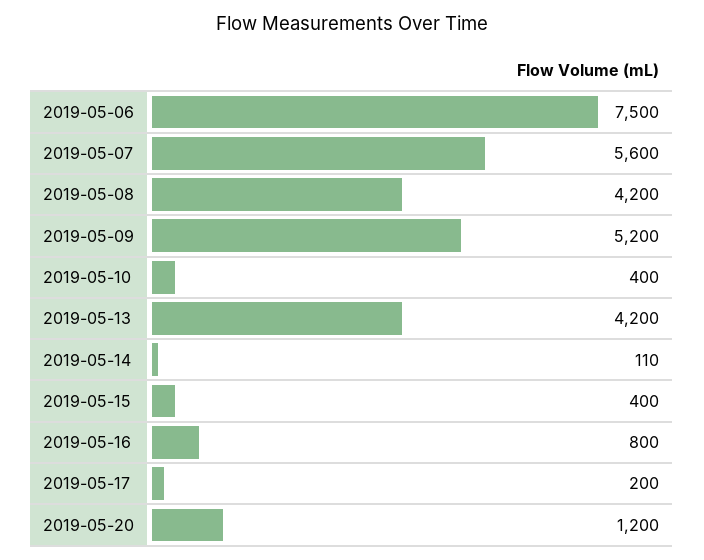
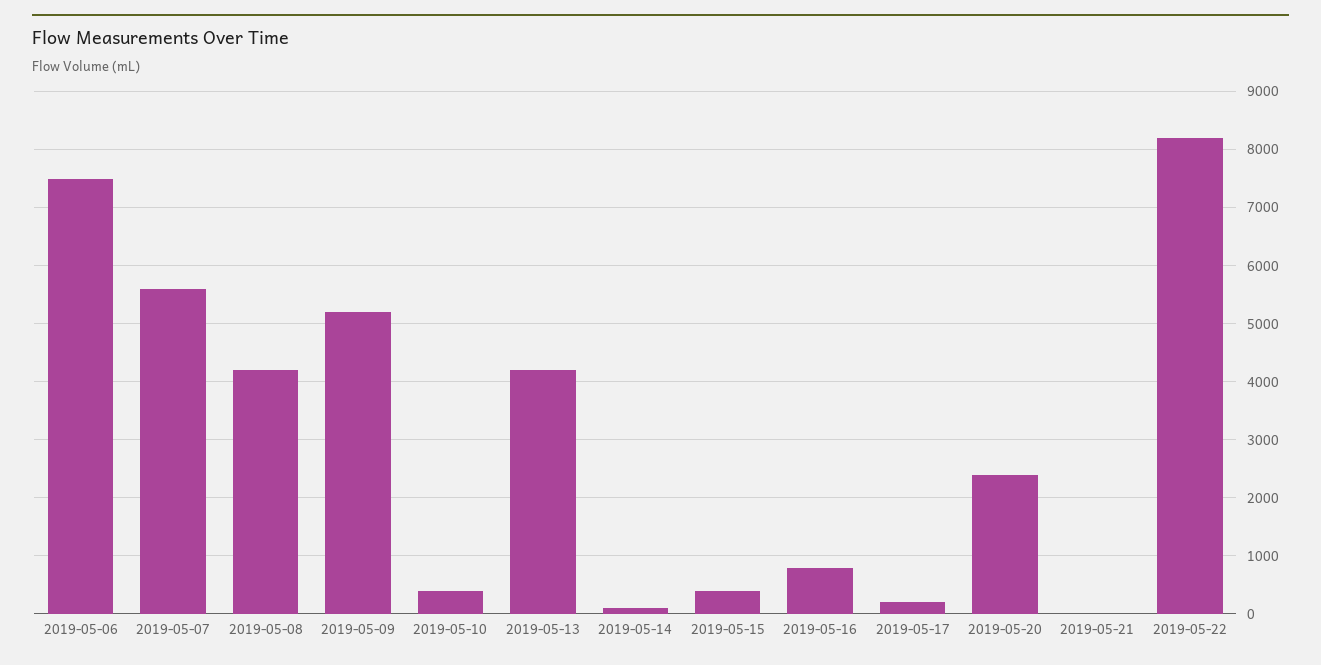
2019-05-20: 1200 -> 2400
2019-05-21: none -> 0
2019-05-22: none -> 8200

